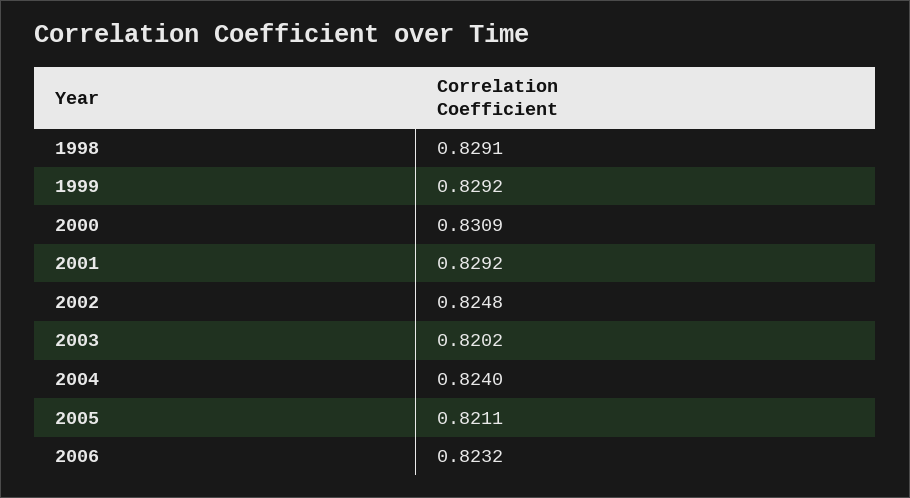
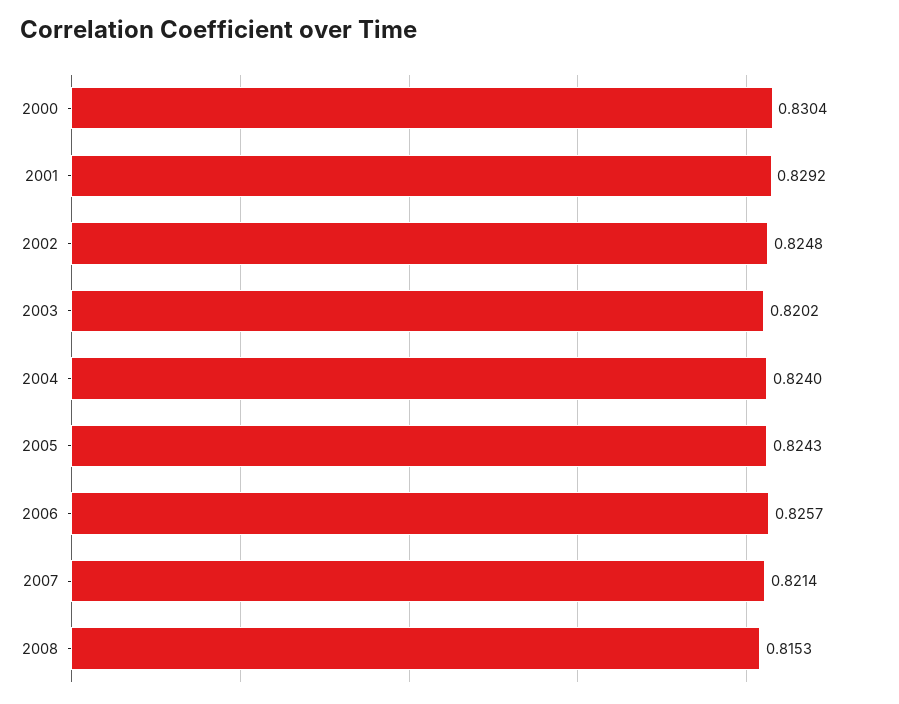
1998: 0.8291 -> none
1999: 0.8292 -> none
2000: 0.8309 -> 0.8304
2005: 0.8211 -> 0.8243
2006: 0.8232 -> 0.8257
2007: none -> 0.8214
2008: none -> 0.8153

